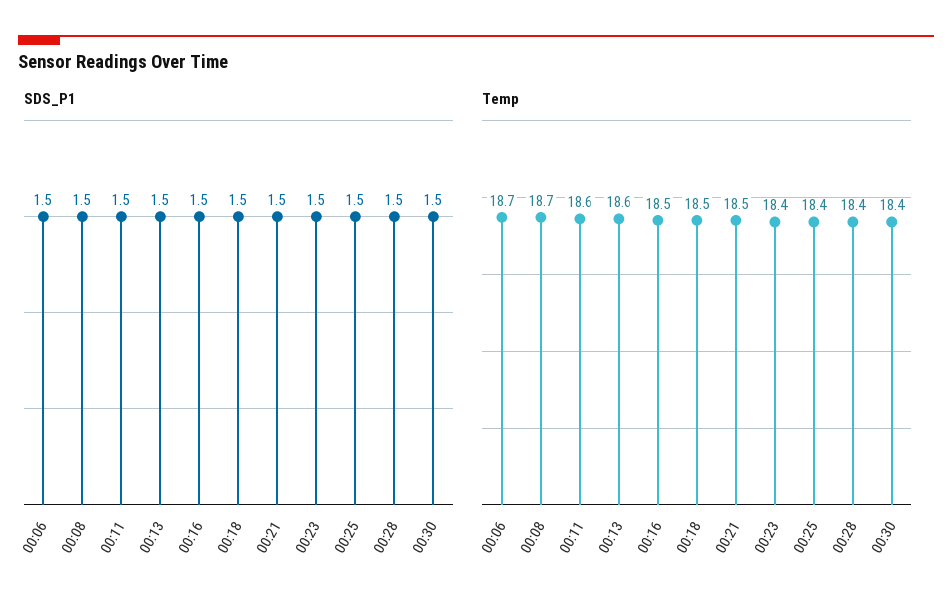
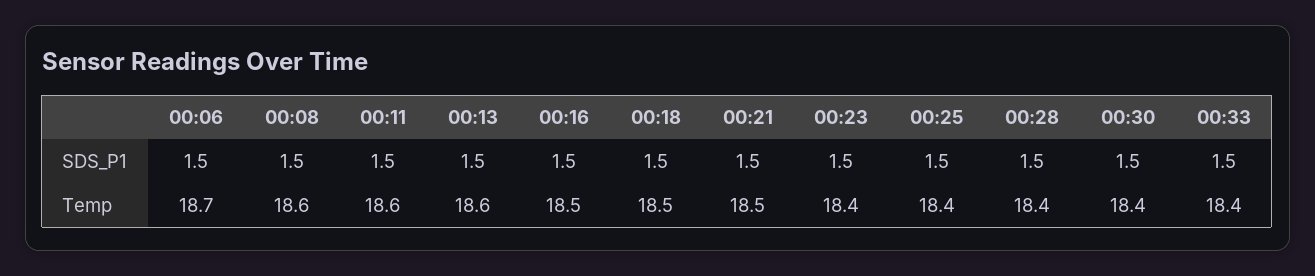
Temp, 00:08: 18.7 -> 18.6
SDS_P1, 00:33: none -> 1.5
Temp, 00:33: none -> 18.4

